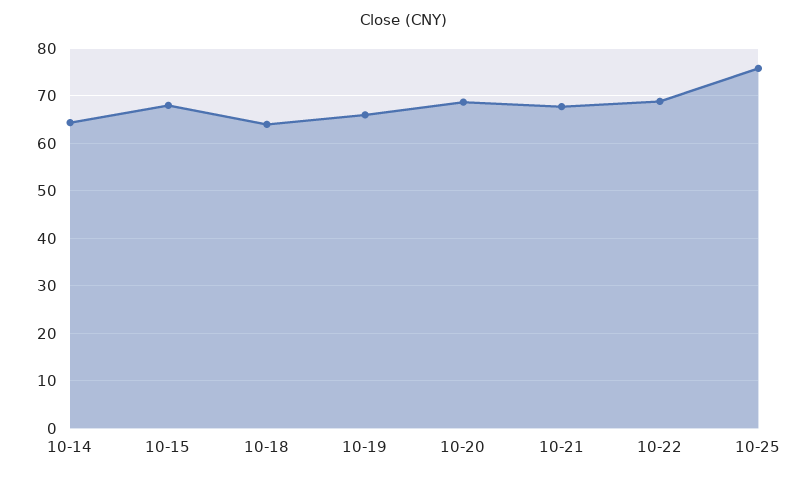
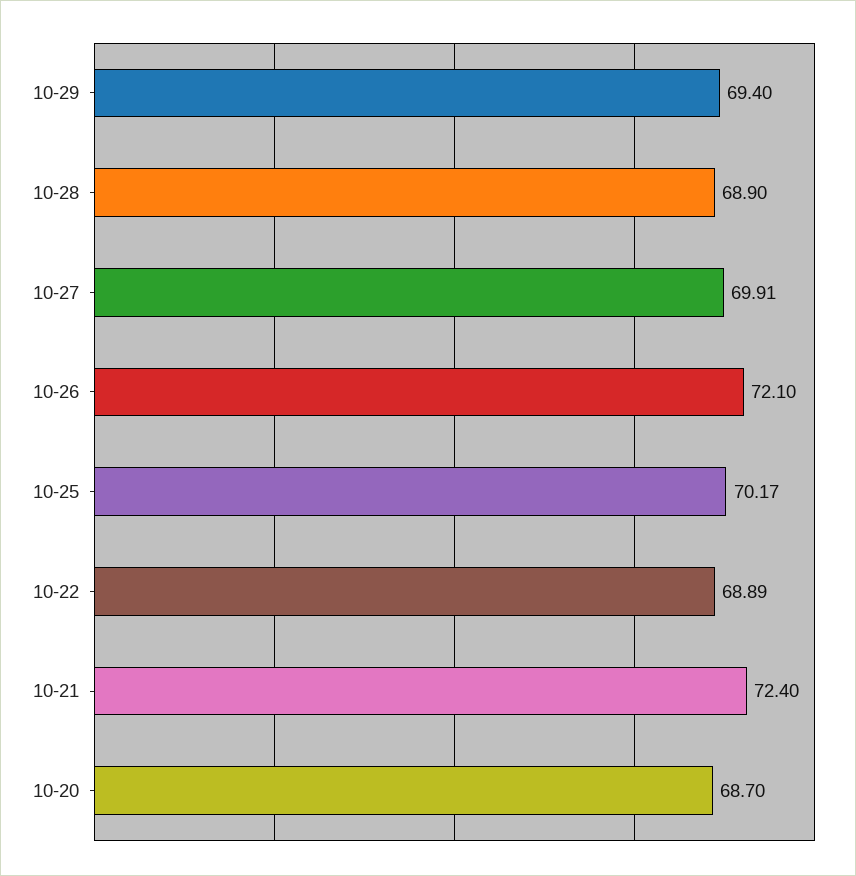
10-14: 64 -> none
10-15: 68 -> none
10-18: 64 -> none
10-19: 66 -> none
10-21: 68 -> 72.4
10-25: 76 -> 70.17
10-29: none -> 69.4
10-28: none -> 68.9
10-27: none -> 69.91
10-26: none -> 72.1

